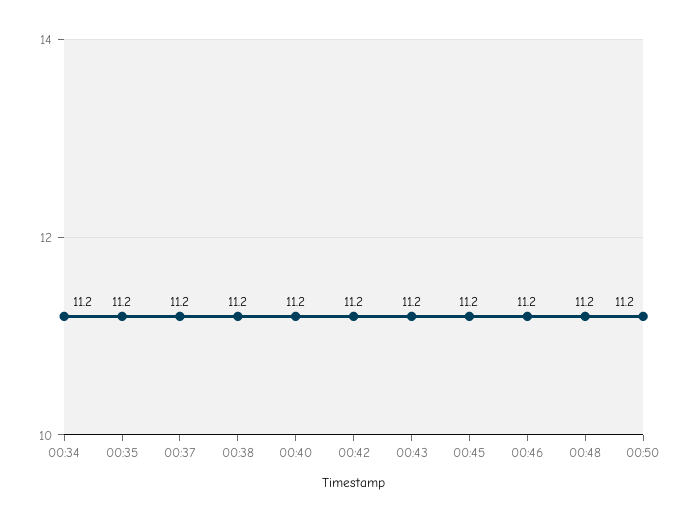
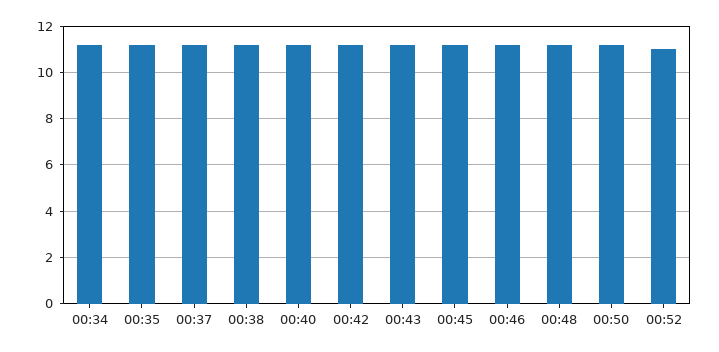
00:52: none -> 11

